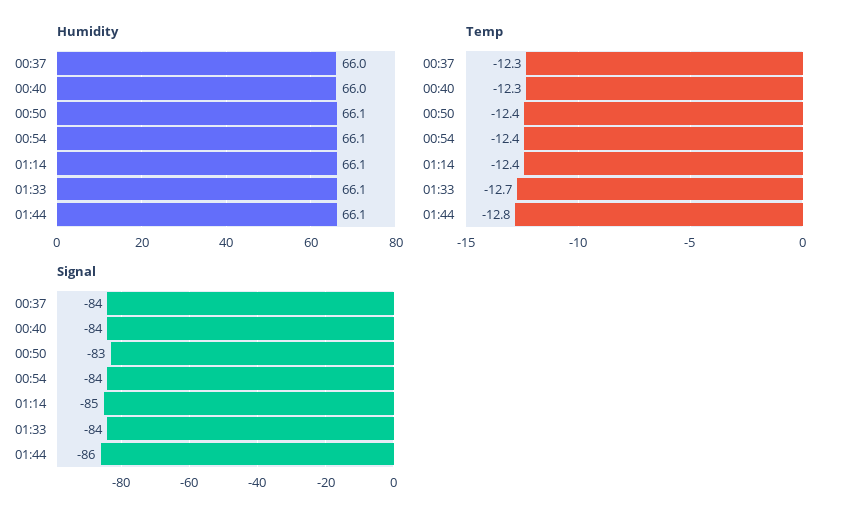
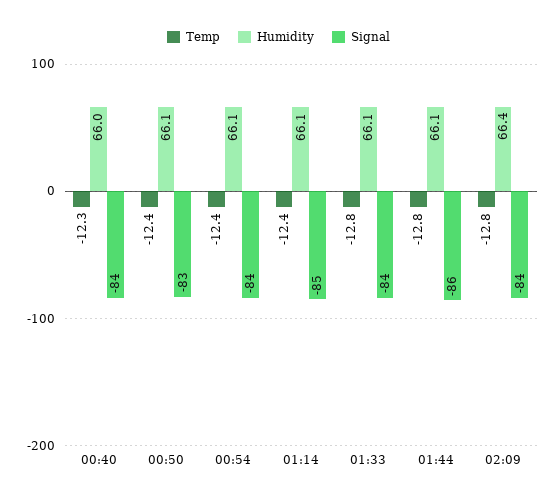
Humidity, 00:37: 66 -> none
Temp, 00:37: -12.3 -> none
Temp, 01:33: -12.7 -> -12.8
Signal, 00:37: -84 -> none
Temp, 02:09: none -> -12.8
Humidity, 02:09: none -> 66.4
Signal, 02:09: none -> -84

